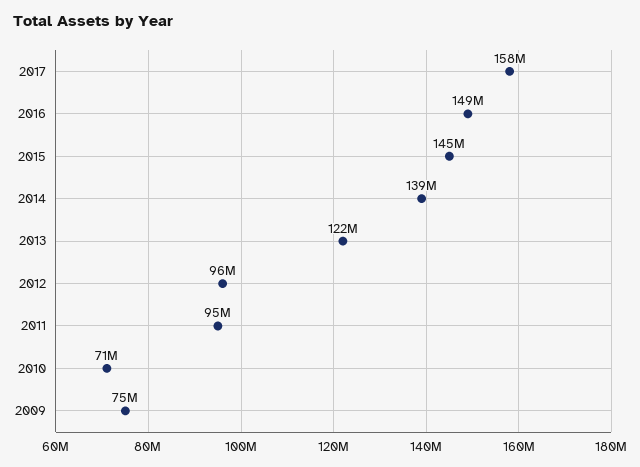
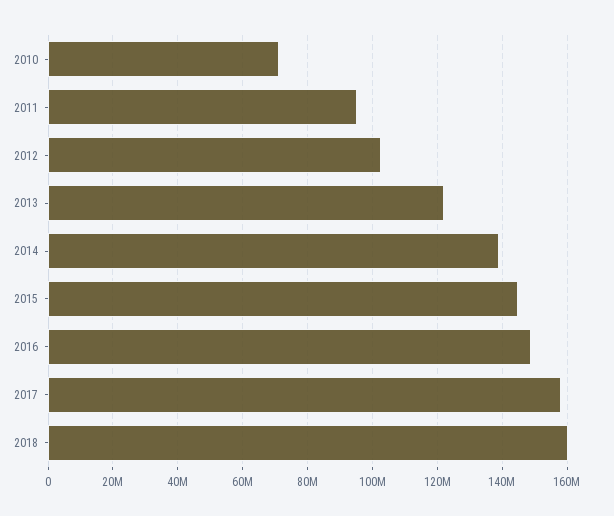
2012: 96000000 -> 102000000
2009: 75000000 -> none
2018: none -> 160000000

